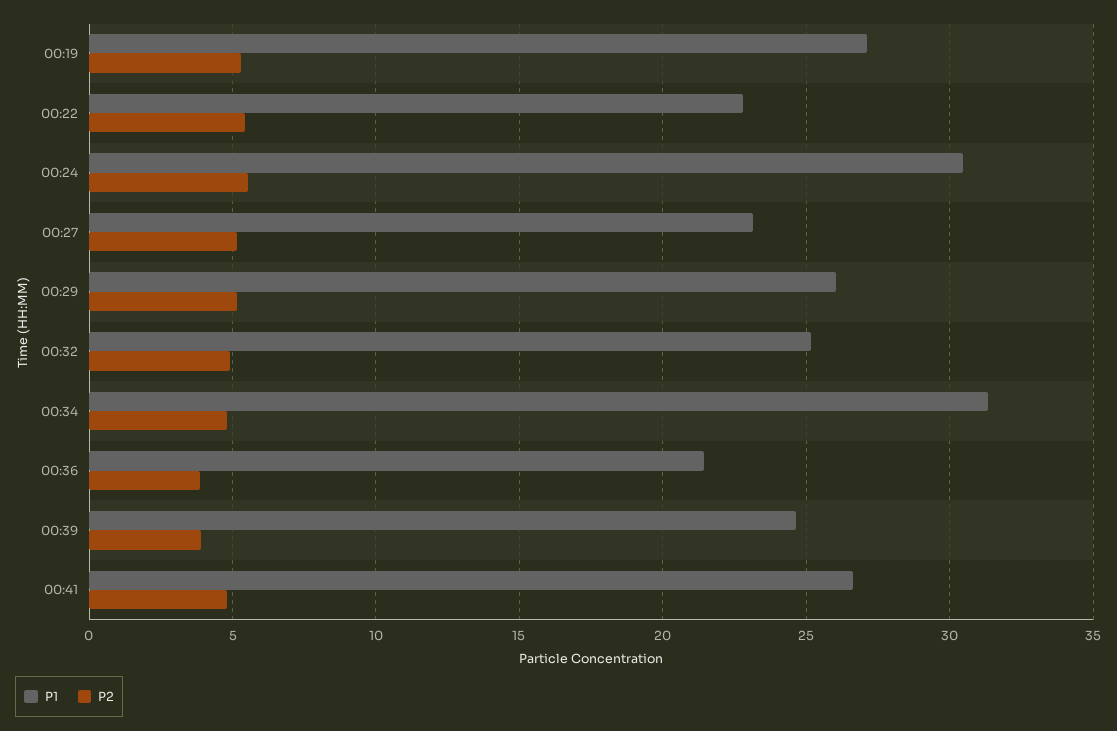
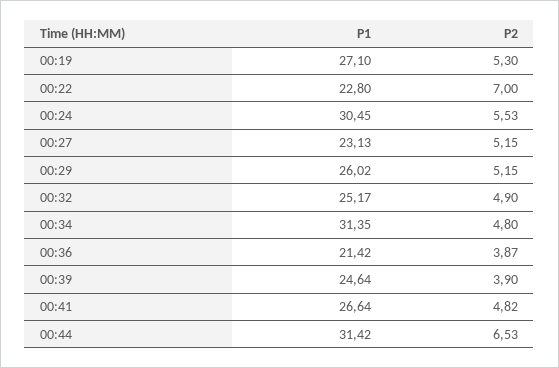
P2, 00:22: 5.5 -> 7
P1, 00:44: none -> 31.42
P2, 00:44: none -> 6.53

